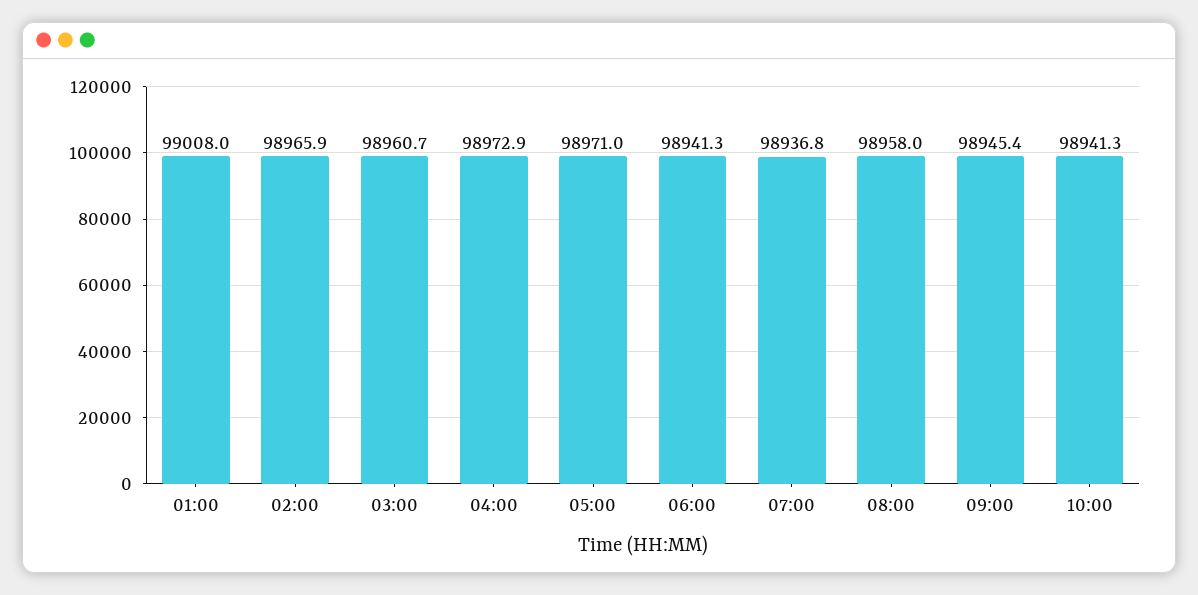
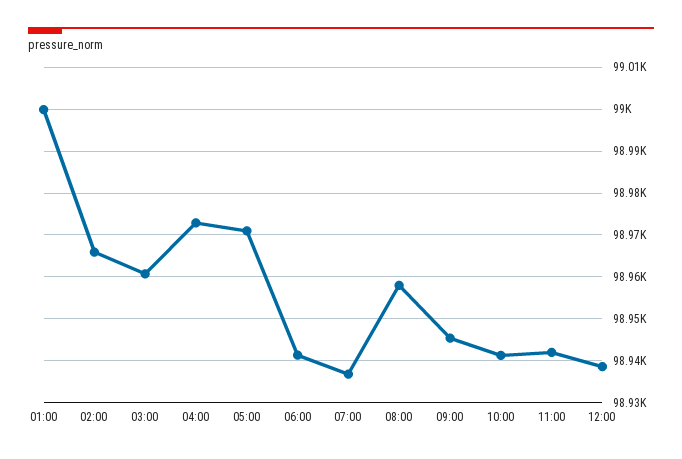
01:00: 99008 -> 99000
11:00: none -> 98942
12:00: none -> 98938

